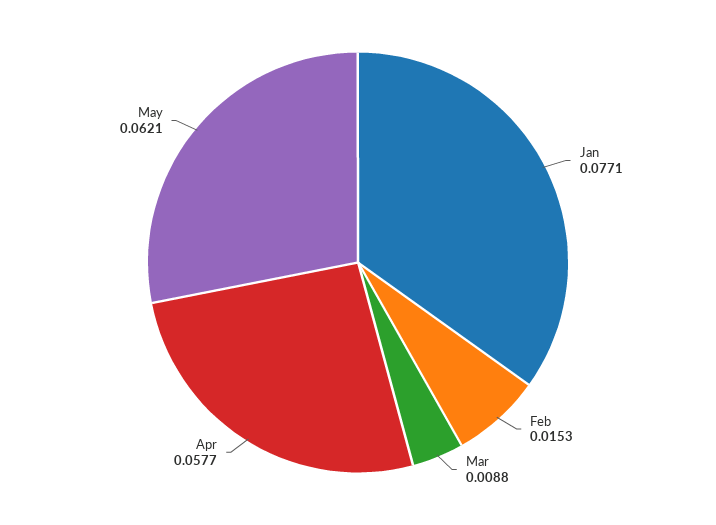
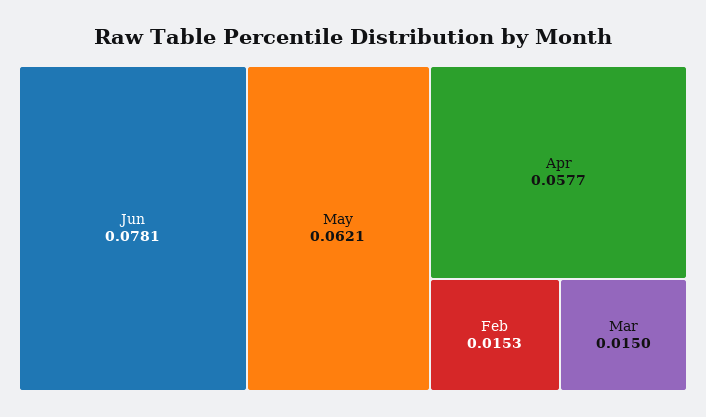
Jan: 0.0771 -> none
Mar: 0.0088 -> 0.015
Jun: none -> 0.0781

